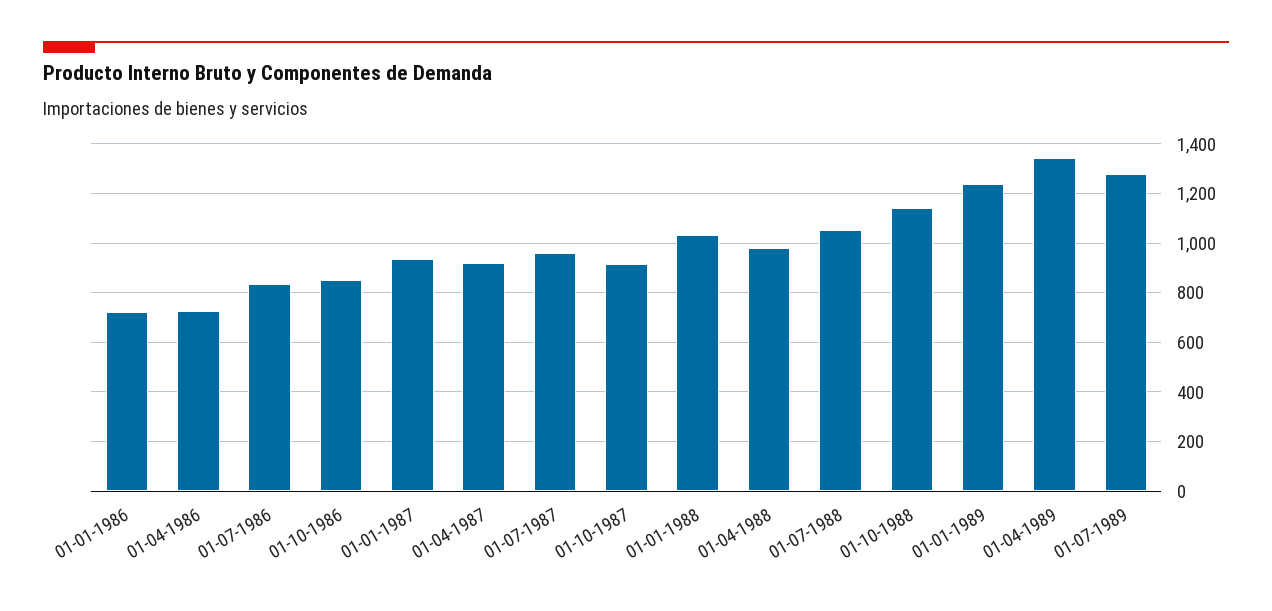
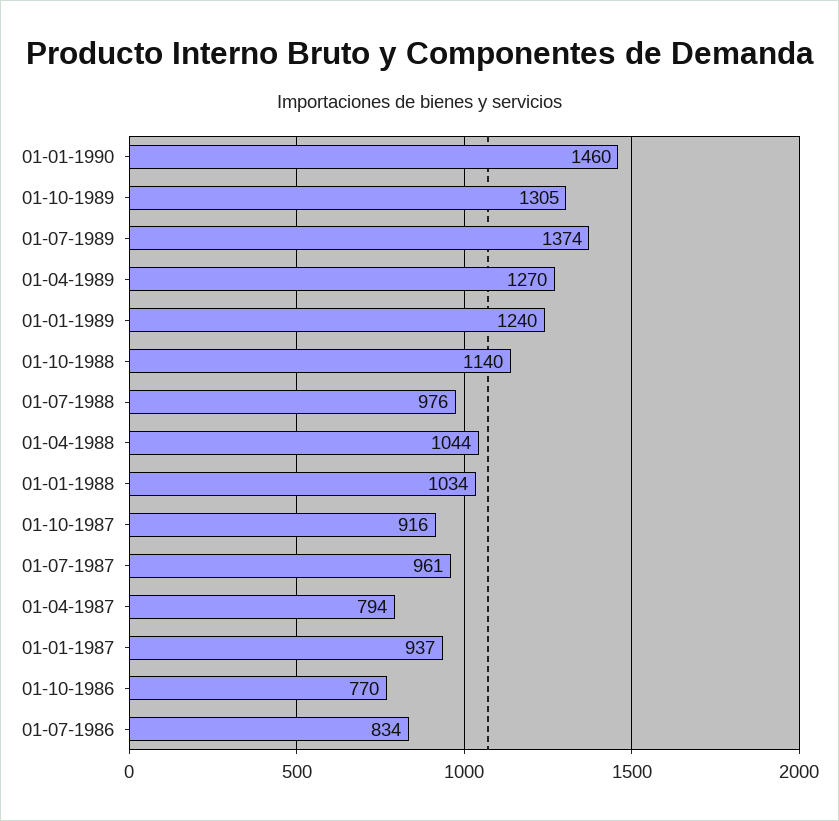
01-01-1986: 725 -> none
01-04-1986: 725 -> none
01-10-1986: 850 -> 770
01-04-1987: 925 -> 794
01-04-1988: 975 -> 1044
01-07-1988: 1050 -> 976
01-04-1989: 1350 -> 1270
01-07-1989: 1275 -> 1374
01-01-1990: none -> 1460
01-10-1989: none -> 1305

